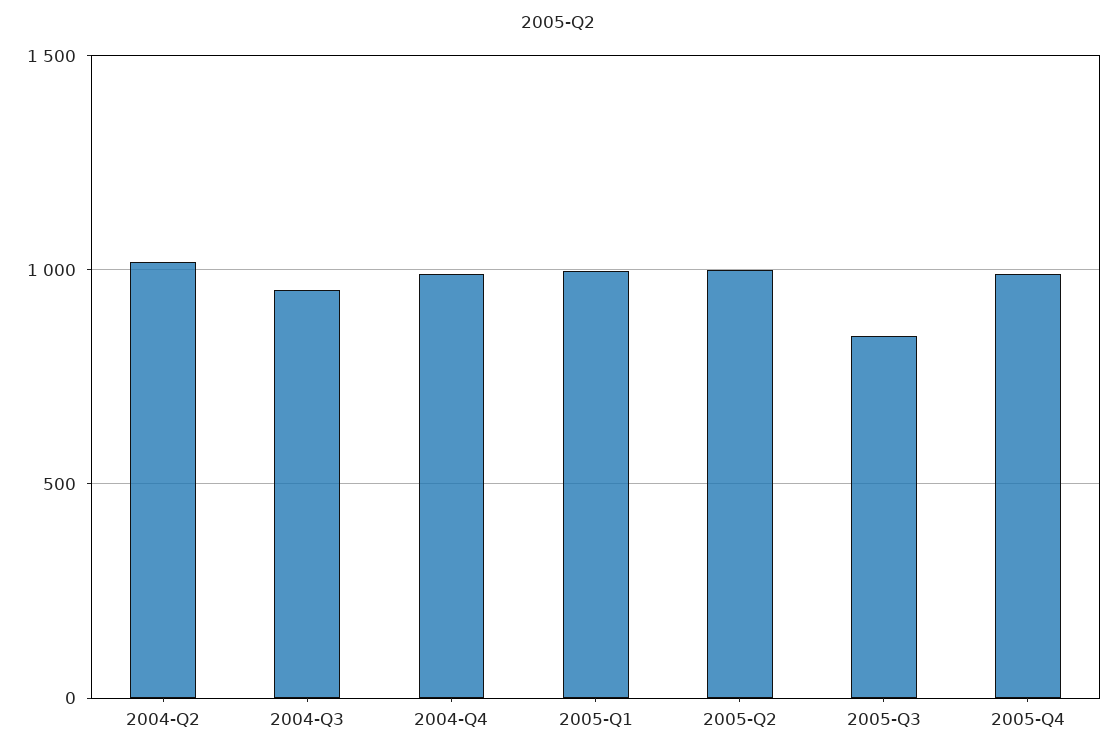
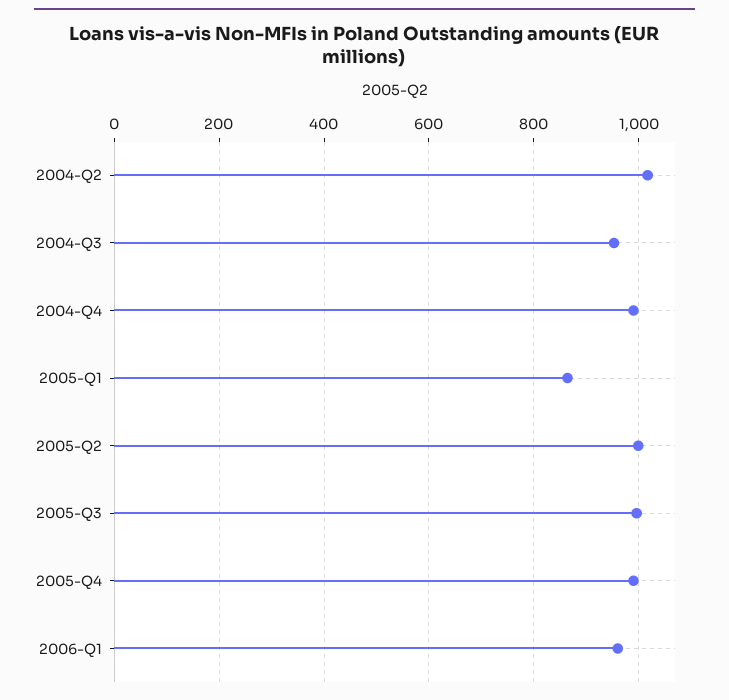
2005-Q1: 1000 -> 860
2005-Q3: 850 -> 1000
2006-Q1: none -> 960

